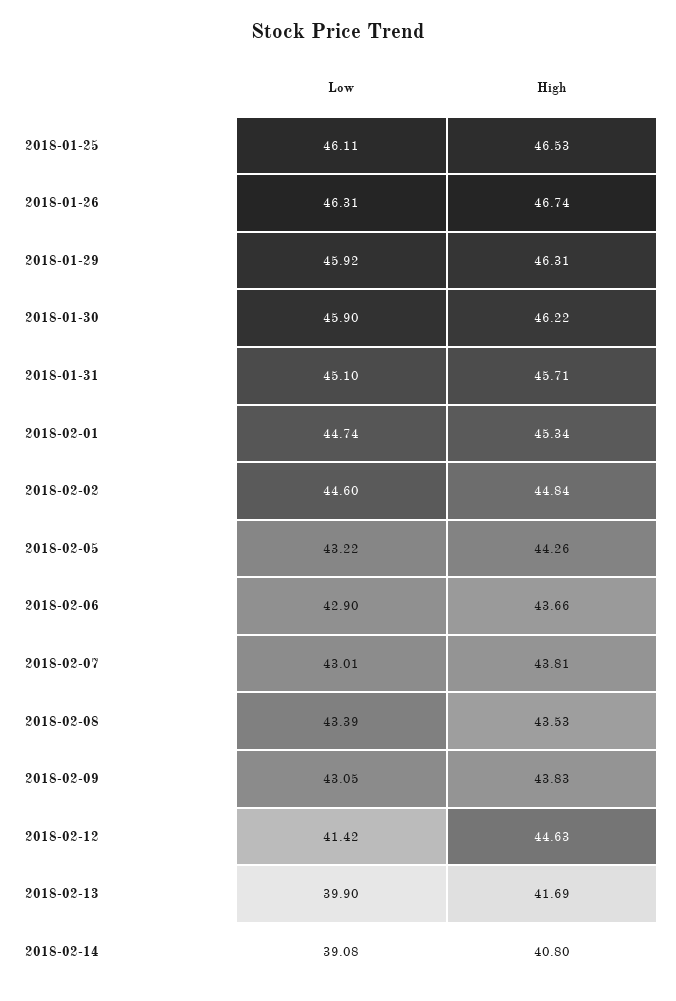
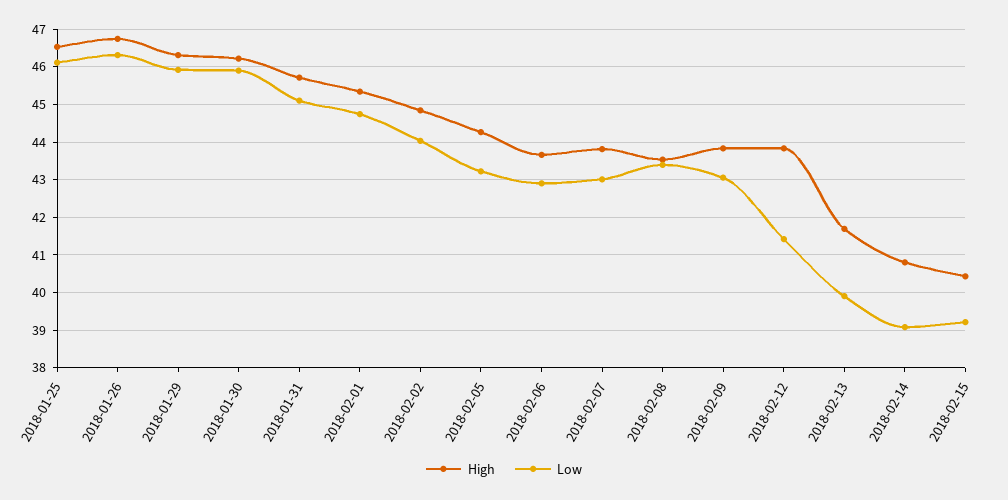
Low, 2018-02-02: 44.6 -> 44
High, 2018-02-12: 44.63 -> 43.8
High, 2018-02-15: none -> 40.4
Low, 2018-02-15: none -> 39.2

